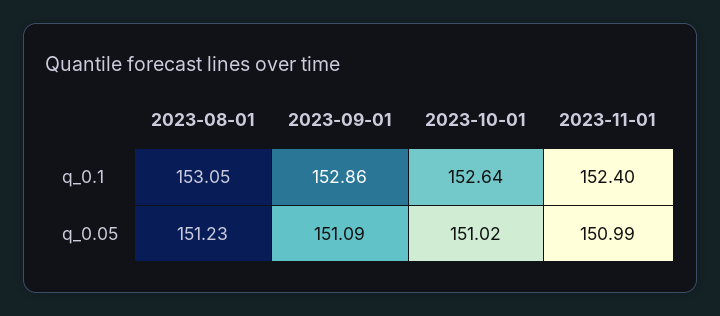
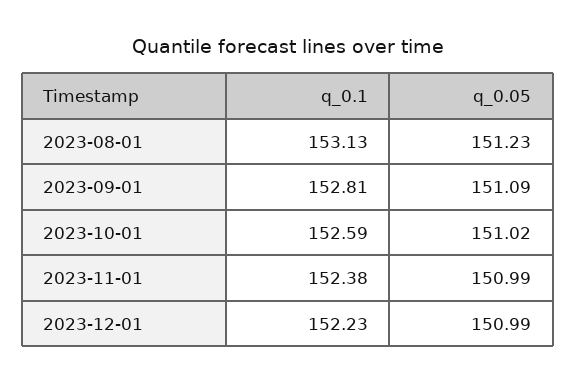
2023-08-01, q_0.1: 153.05 -> 153.13
2023-09-01, q_0.1: 152.86 -> 152.81
2023-10-01, q_0.1: 152.64 -> 152.59
2023-11-01, q_0.1: 152.4 -> 152.38
2023-12-01, q_0.1: none -> 152.23
2023-12-01, q_0.05: none -> 150.99

